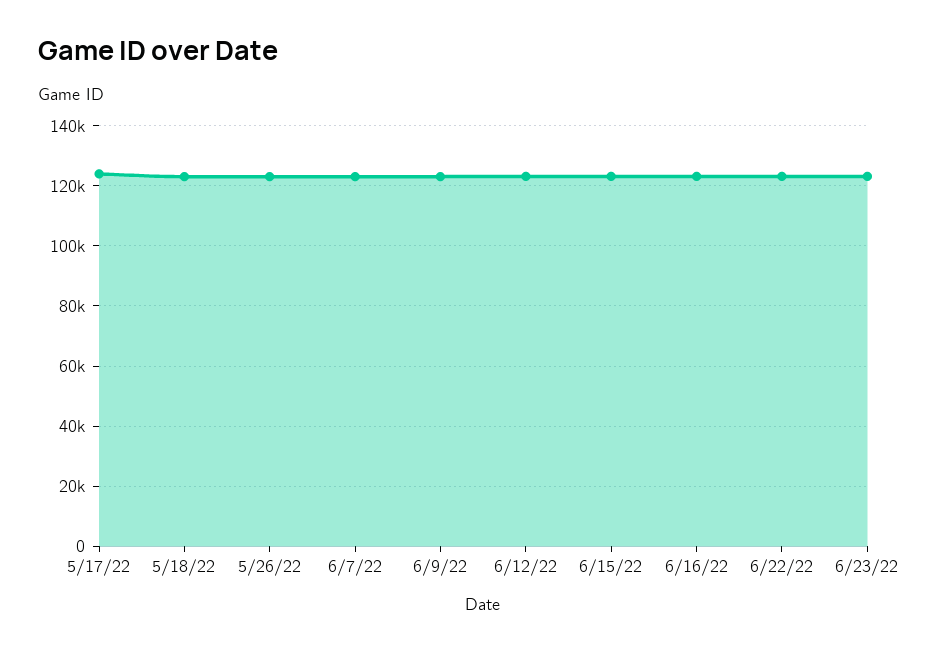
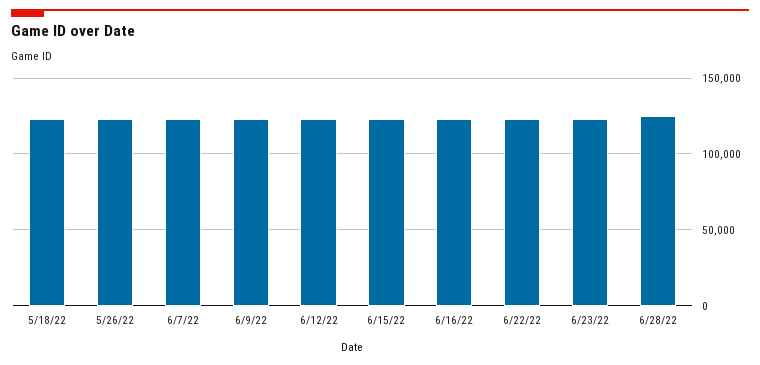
5/17/22: 124000 -> none
6/28/22: none -> 125000

